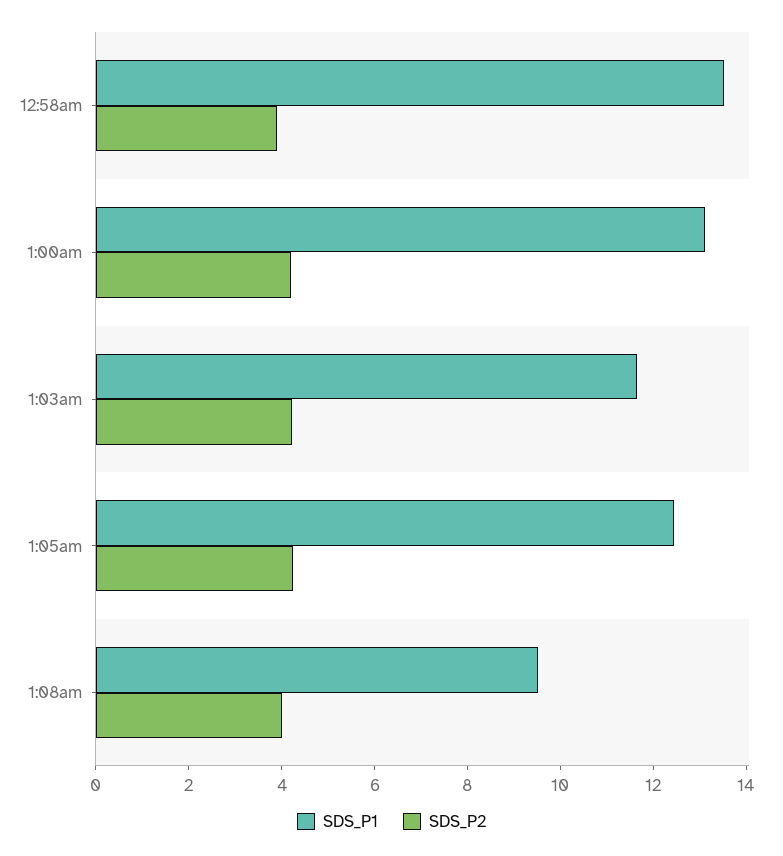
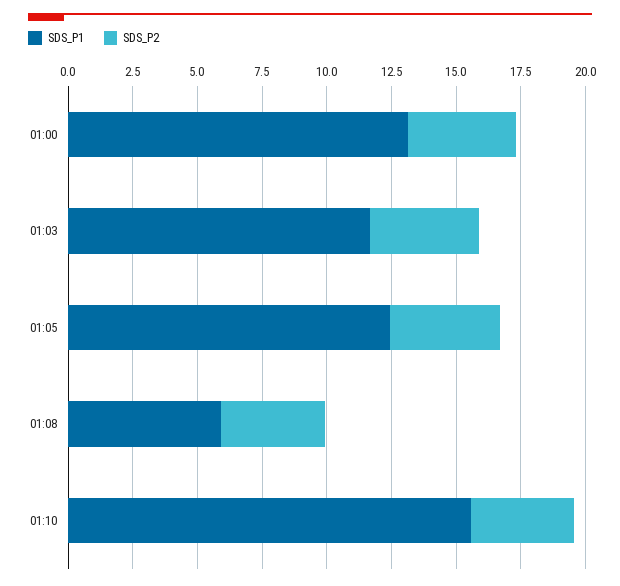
SDS_P1, 12:58am: 13.5 -> none
SDS_P2, 12:58am: 4 -> none
SDS_P1, 1:08am: 9.5 -> 6
SDS_P1, 01:10: none -> 15.5
SDS_P2, 01:10: none -> 4

